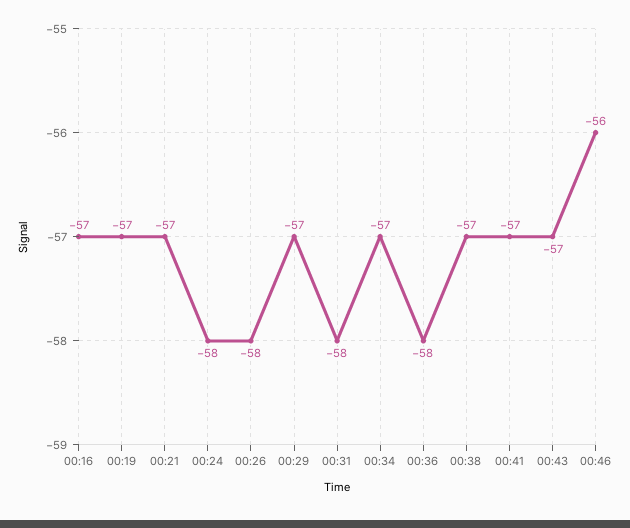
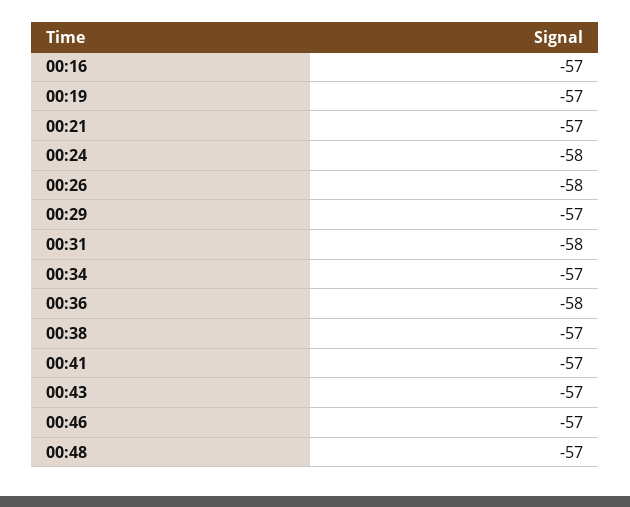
00:46: -56 -> -57
00:48: none -> -57

